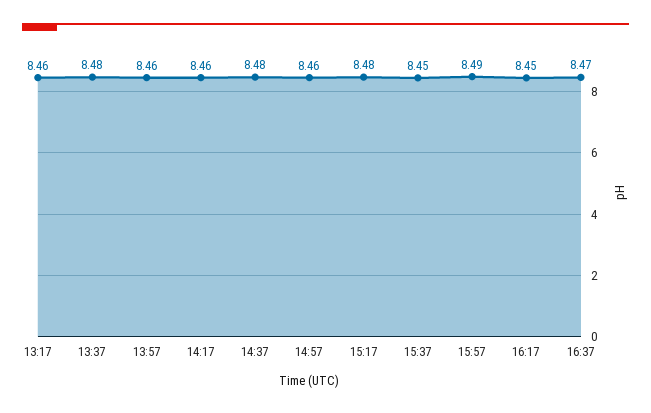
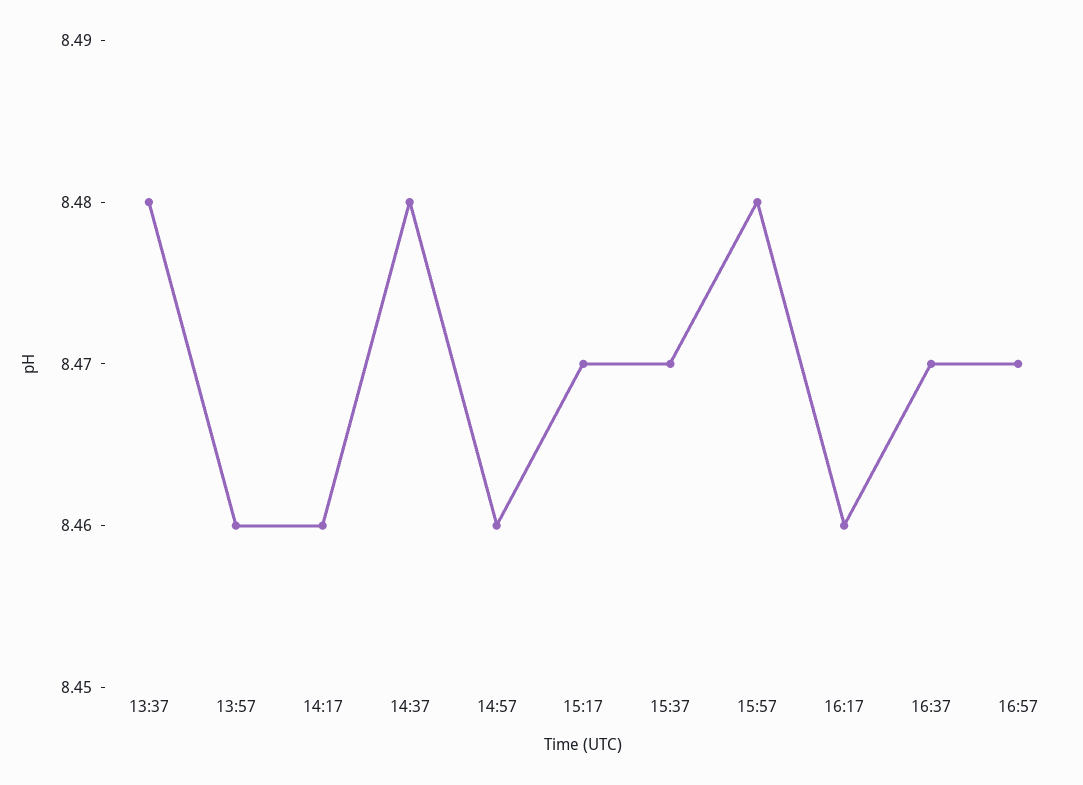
13:17: 8.46 -> none
15:17: 8.48 -> 8.47
15:37: 8.45 -> 8.47
15:57: 8.49 -> 8.48
16:17: 8.45 -> 8.46
16:57: none -> 8.47

